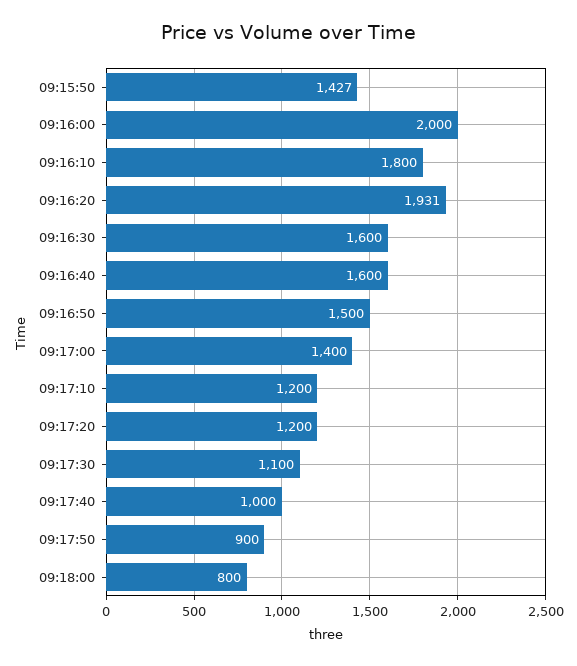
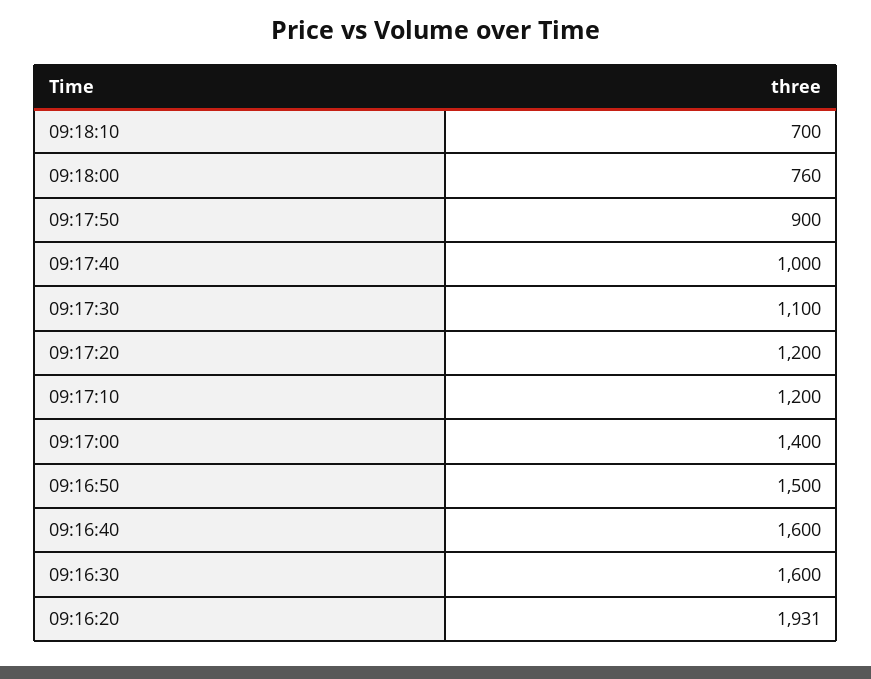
09:15:50: 1427 -> none
09:16:00: 2000 -> none
09:16:10: 1800 -> none
09:18:00: 800 -> 760
09:18:10: none -> 700

